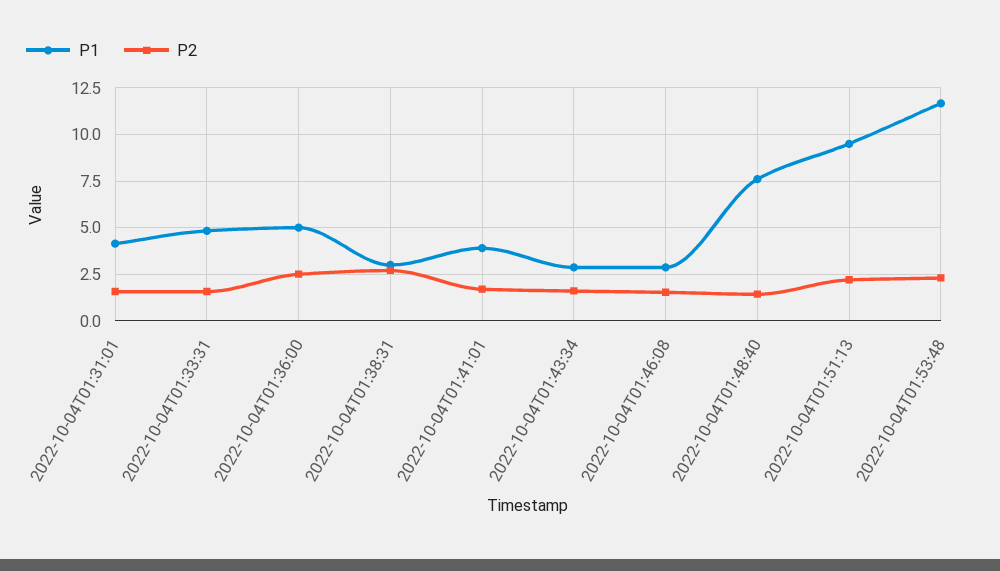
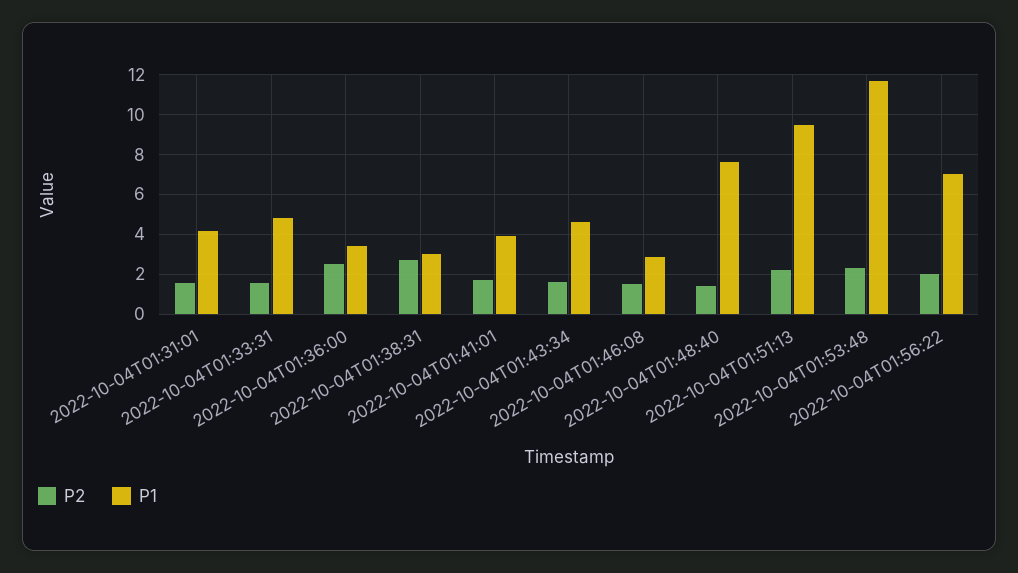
P1, 2022-10-04T01:36:00: 5 -> 3.5
P1, 2022-10-04T01:43:34: 3 -> 4.5
P2, 2022-10-04T01:56:22: none -> 2
P1, 2022-10-04T01:56:22: none -> 7

